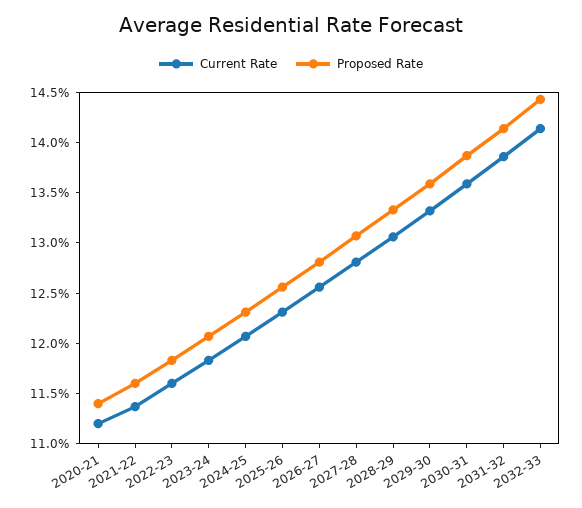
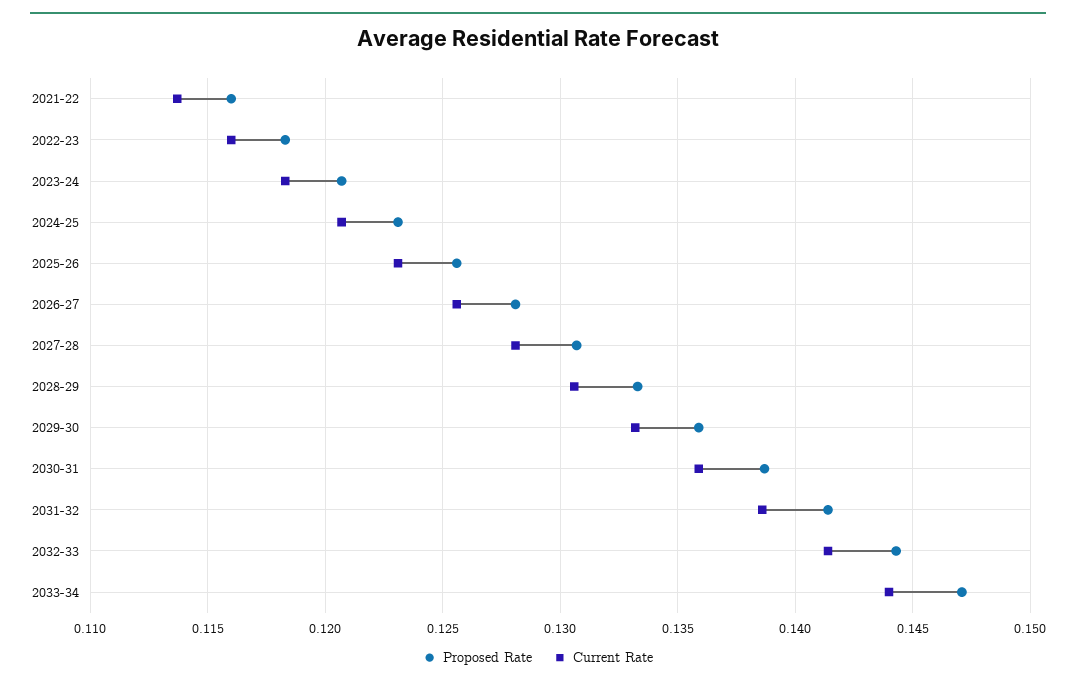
Current Rate, 2020-21: 0.112 -> none
Proposed Rate, 2020-21: 0.114 -> none
Proposed Rate, 2033-34: none -> 0.147
Current Rate, 2033-34: none -> 0.144

